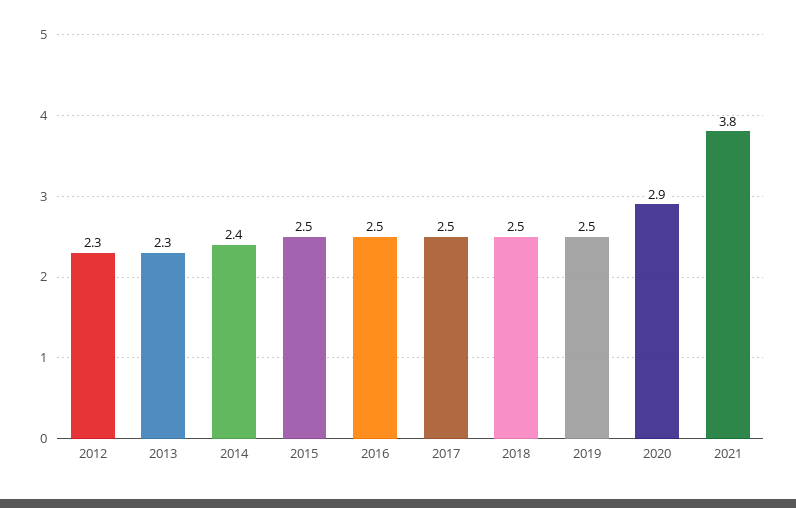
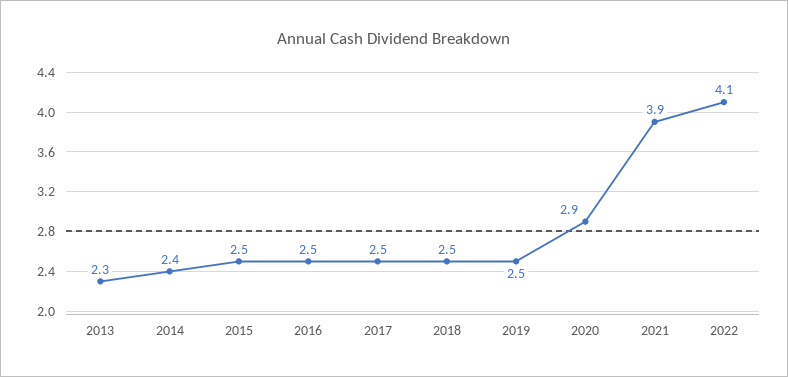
2012: 2.3 -> none
2021: 3.8 -> 3.9
2022: none -> 4.1

